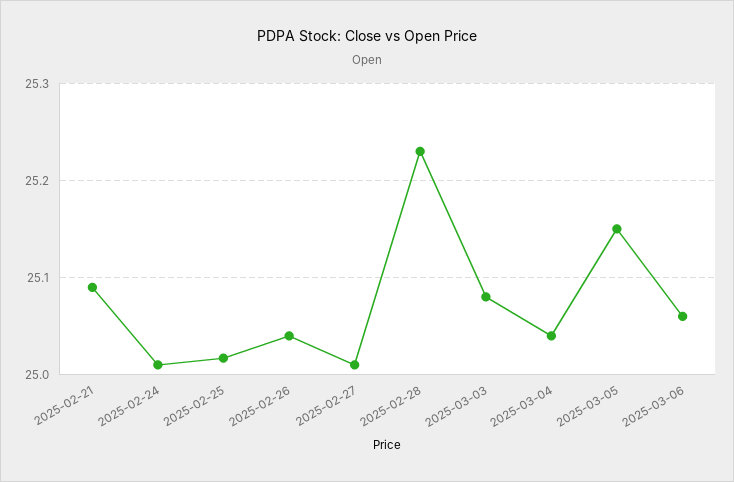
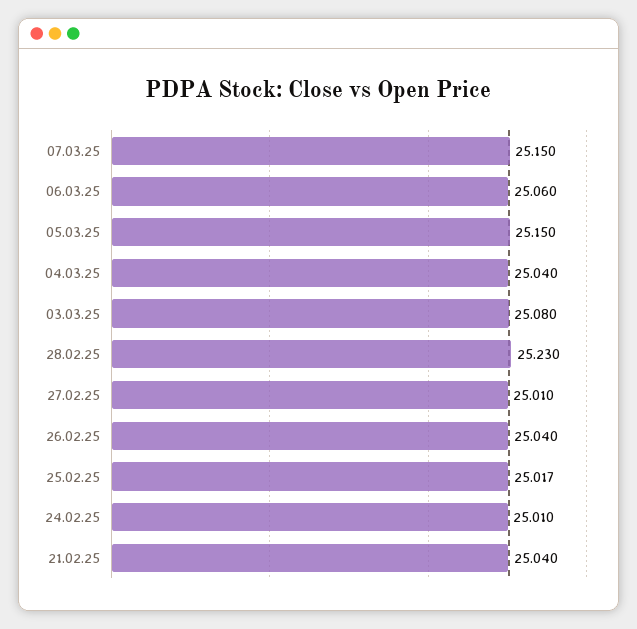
2025-02-21: 25.09 -> 25.04
07.03.25: none -> 25.15

